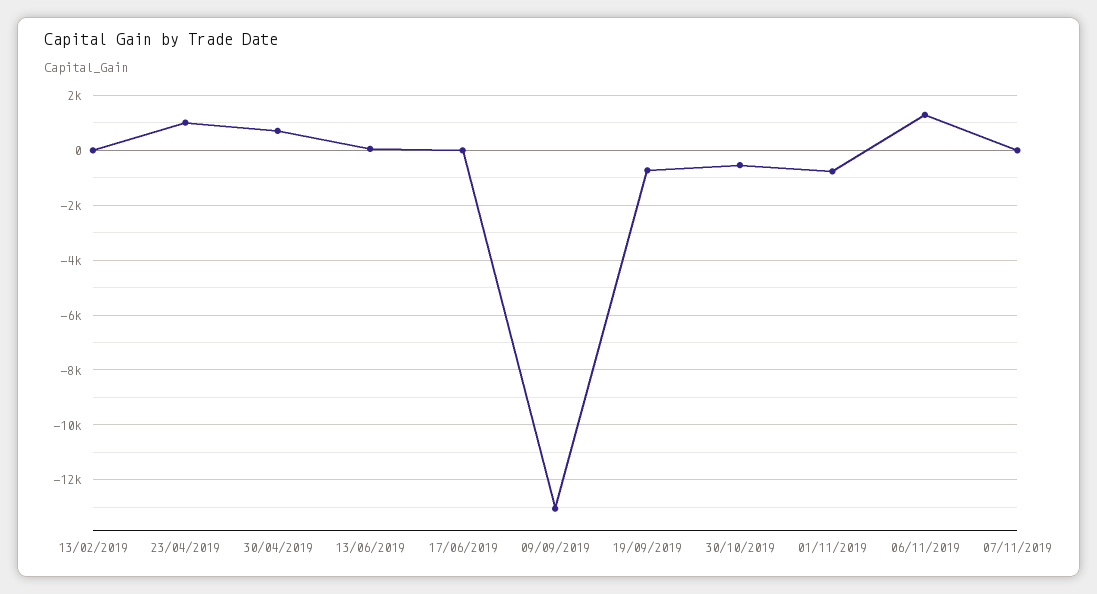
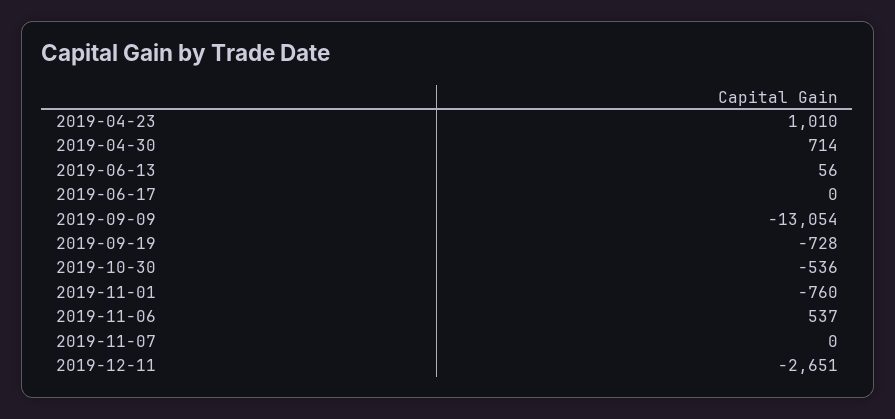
13/02/2019: 0 -> none
06/11/2019: 1250 -> 537
2019-12-11: none -> -2651

